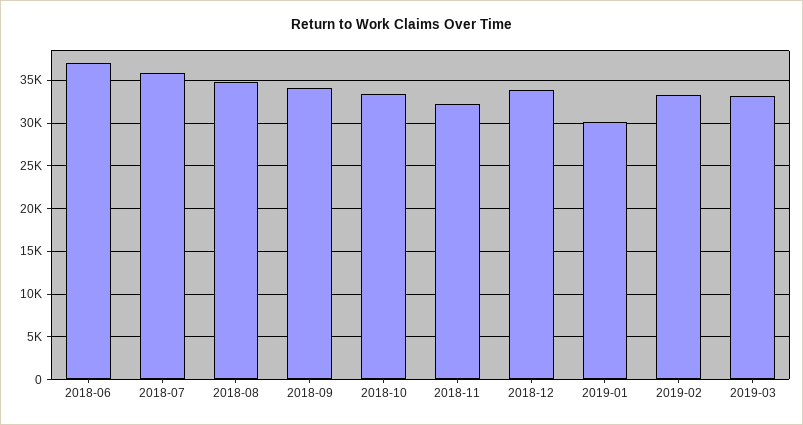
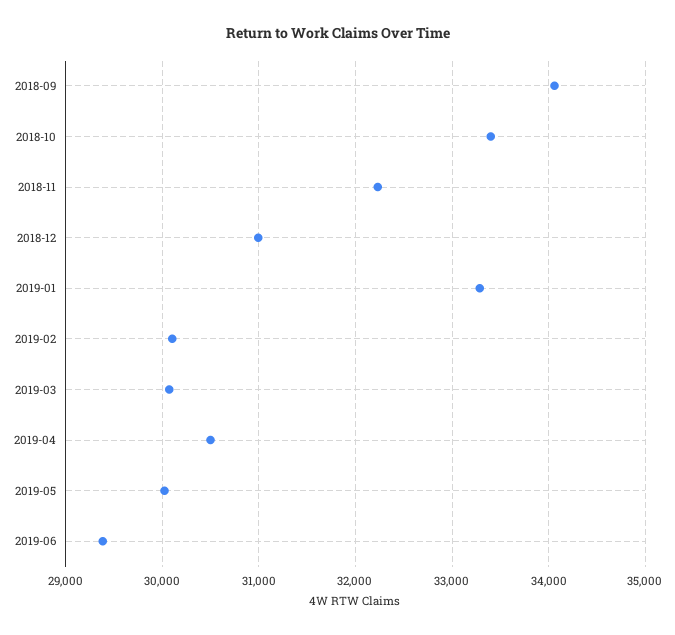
2018-06: 37000 -> none
2018-07: 36000 -> none
2018-08: 35000 -> none
2018-12: 34000 -> 31000
2019-01: 30000 -> 33300
2019-02: 33000 -> 30100
2019-03: 33000 -> 30100
2019-04: none -> 30500
2019-05: none -> 30000
2019-06: none -> 29400

